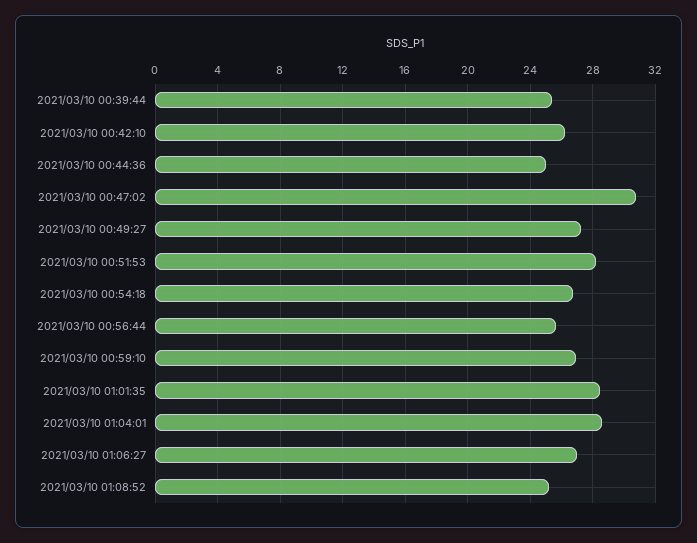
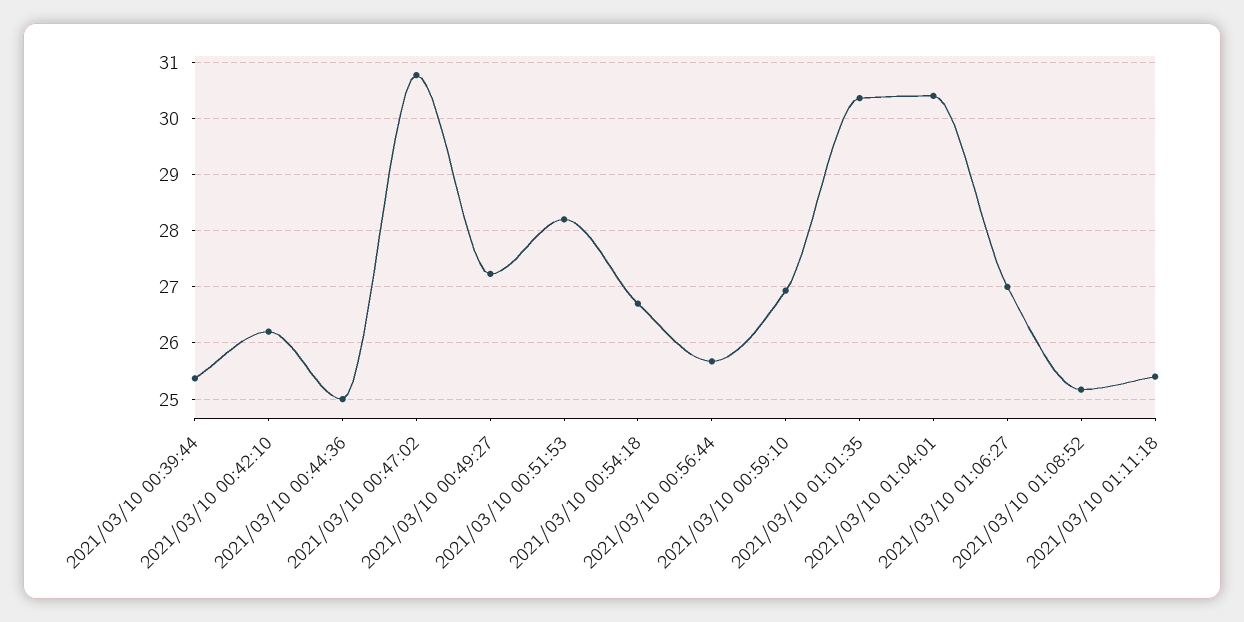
2021/03/10 01:01:35: 28.5 -> 30.4
2021/03/10 01:04:01: 28.5 -> 30.4
2021/03/10 01:11:18: none -> 25.4

